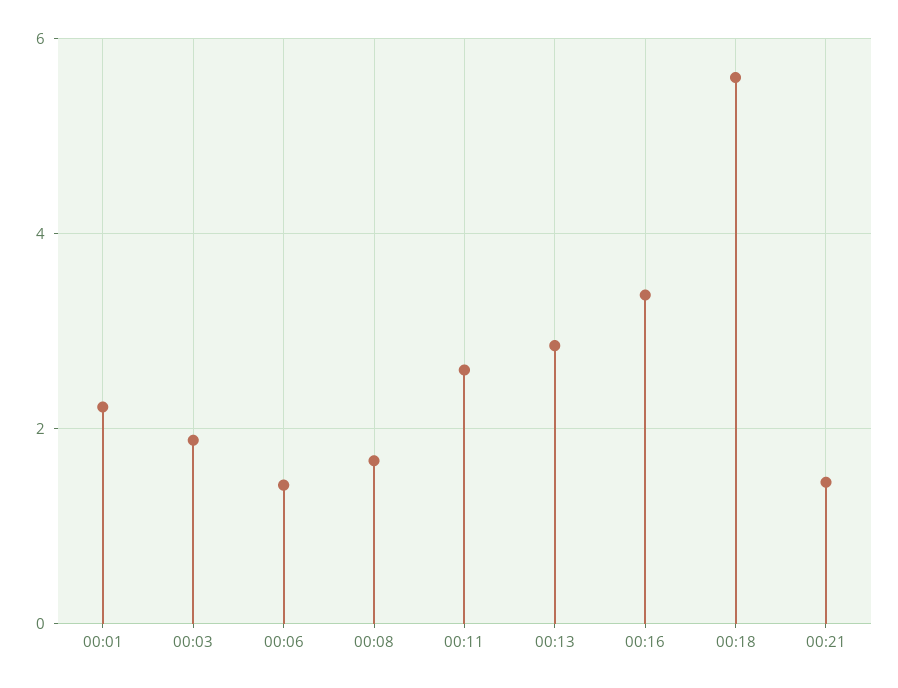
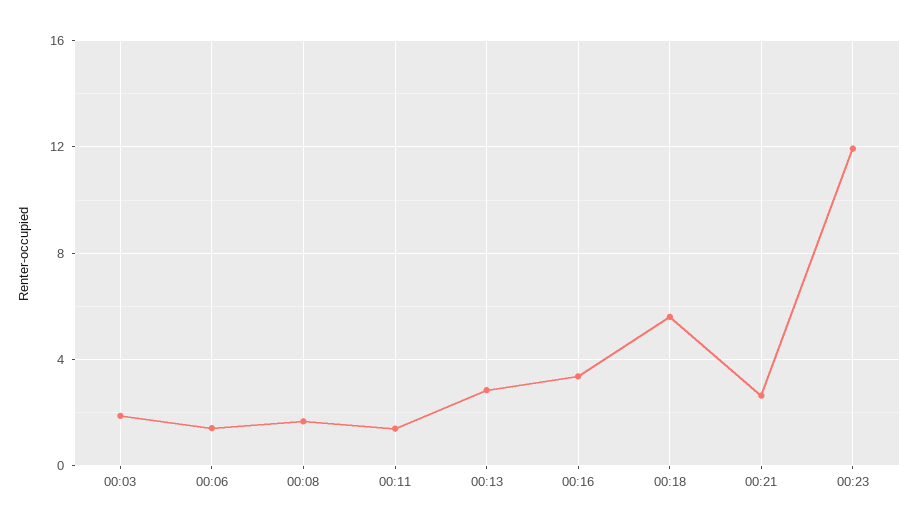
00:01: 2.2 -> none
00:11: 2.6 -> 1.5
00:21: 1.4 -> 2.5
00:23: none -> 12

